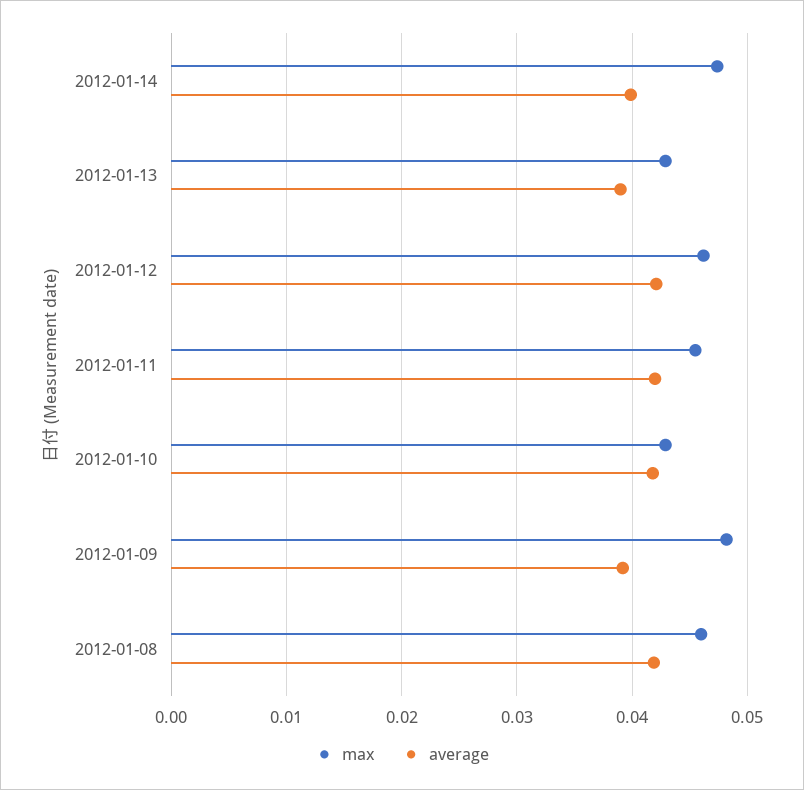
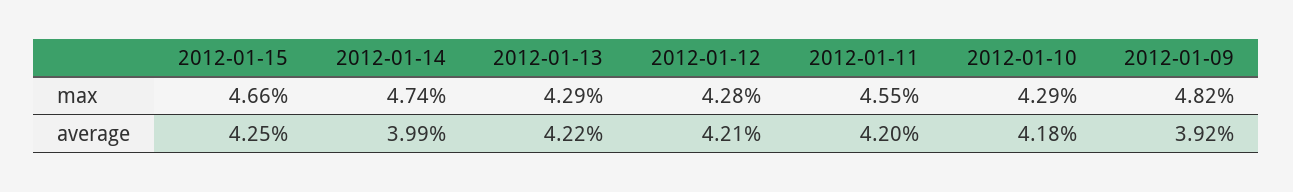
average, 2012-01-13: 0.039 -> 0.0422
max, 2012-01-12: 0.046 -> 0.0428
max, 2012-01-08: 0.046 -> none
average, 2012-01-08: 0.042 -> none
max, 2012-01-15: none -> 0.0466
average, 2012-01-15: none -> 0.0425

